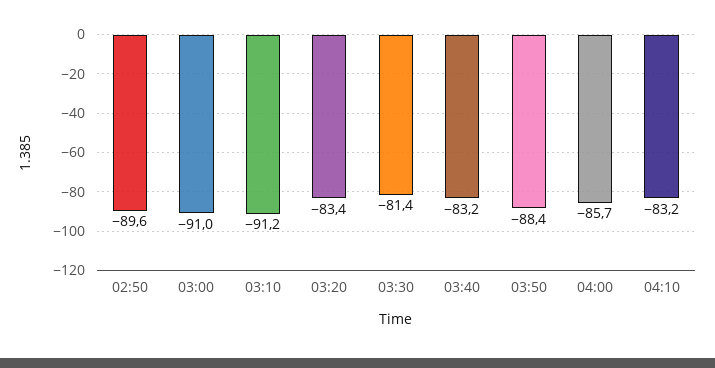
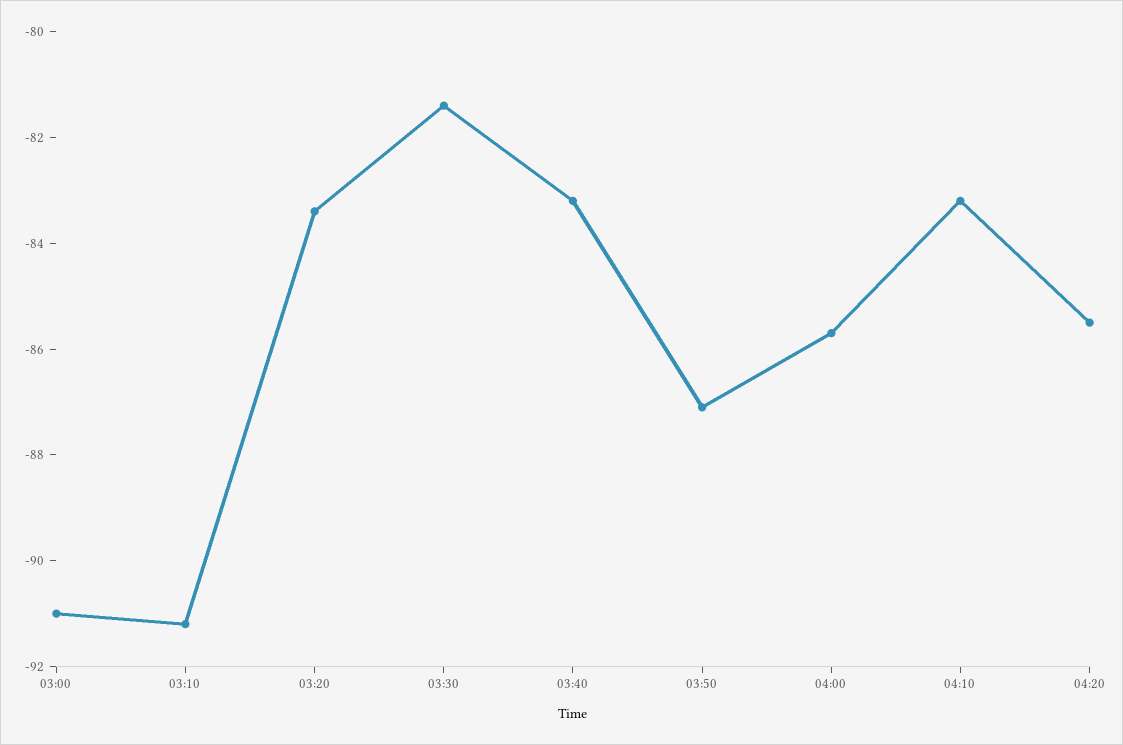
02:50: -89.6 -> none
03:50: -88.4 -> -87
04:20: none -> -85.5

